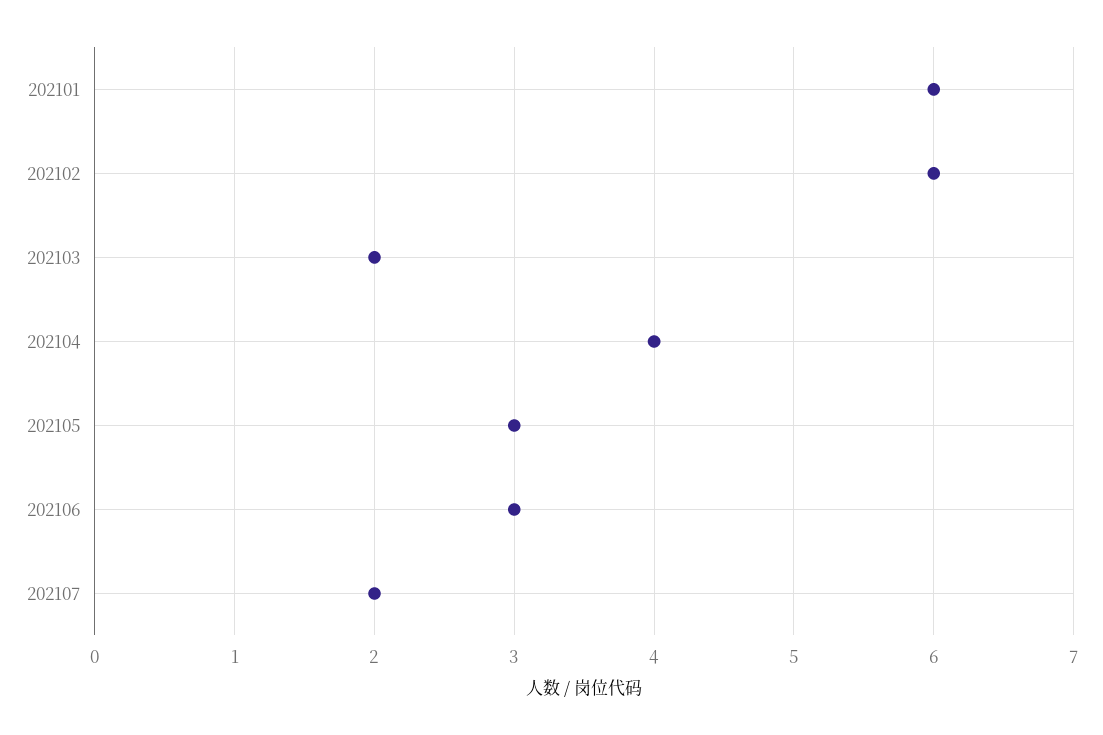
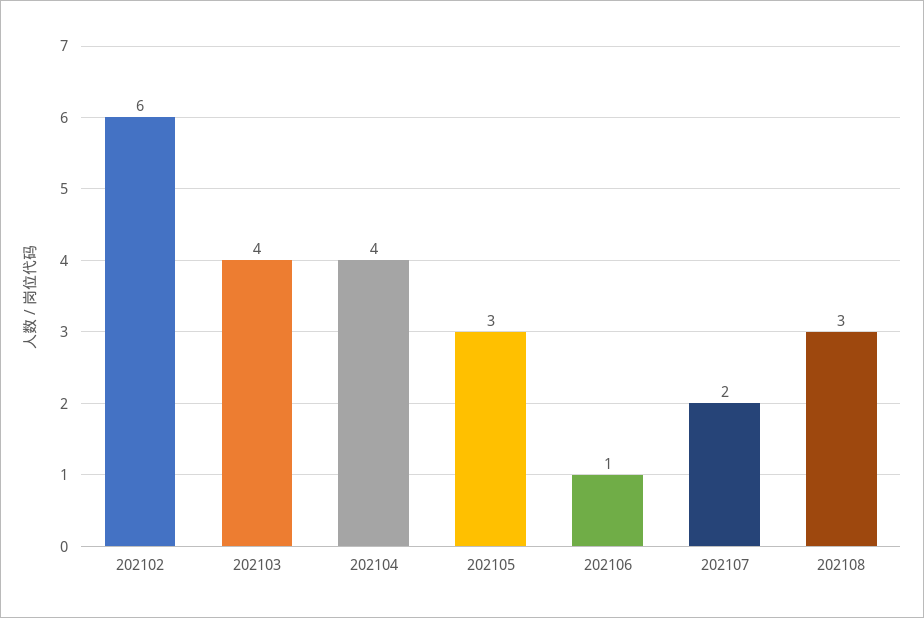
202101: 6 -> none
202103: 2 -> 4
202106: 3 -> 1
202108: none -> 3

